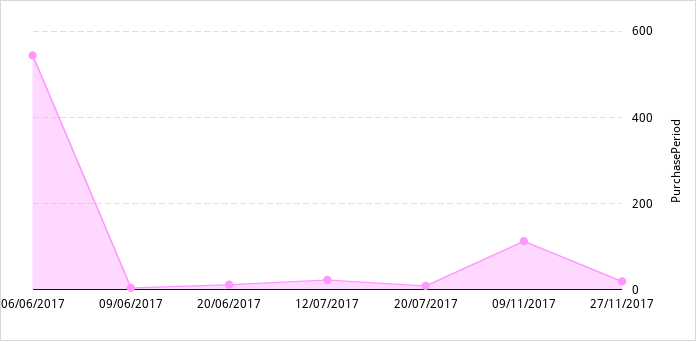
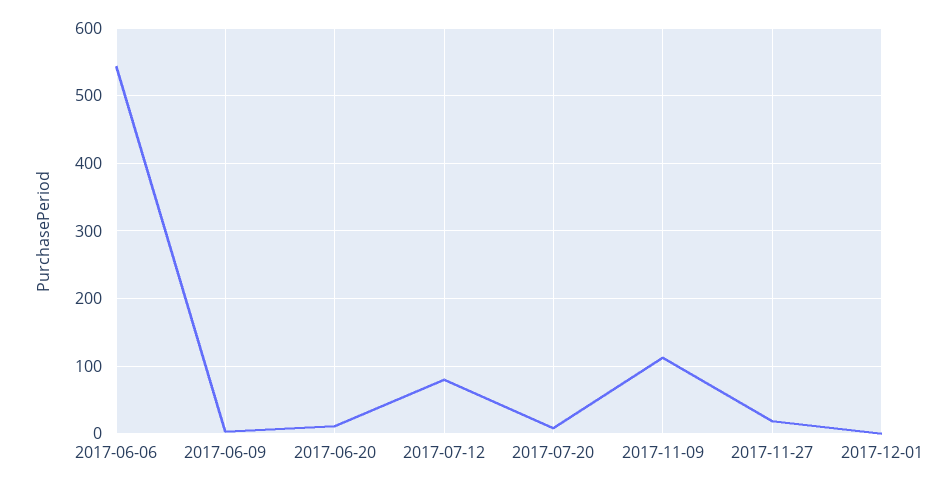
12/07/2017: 20 -> 80
2017-12-01: none -> 0

